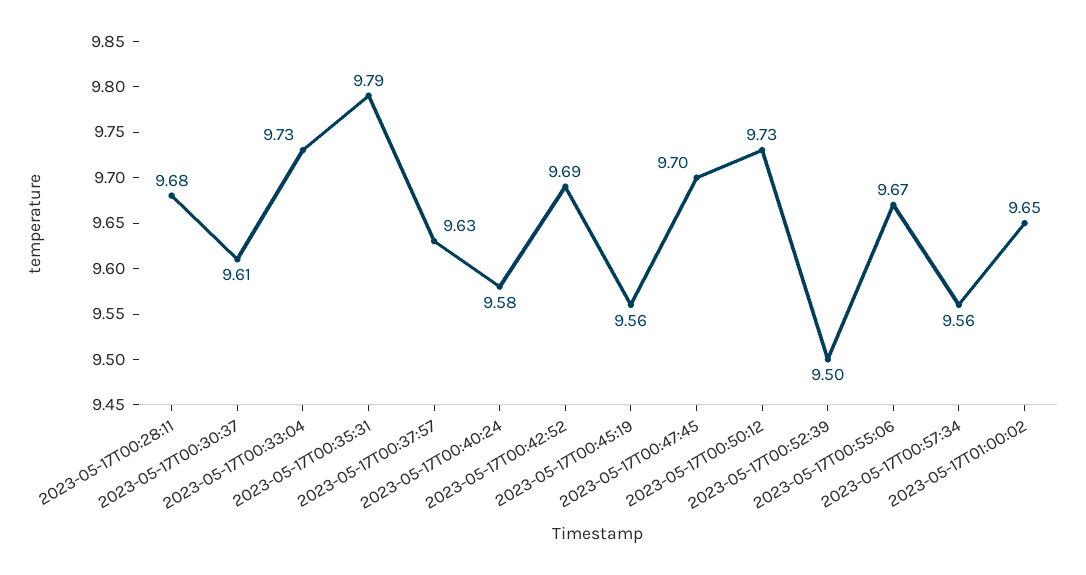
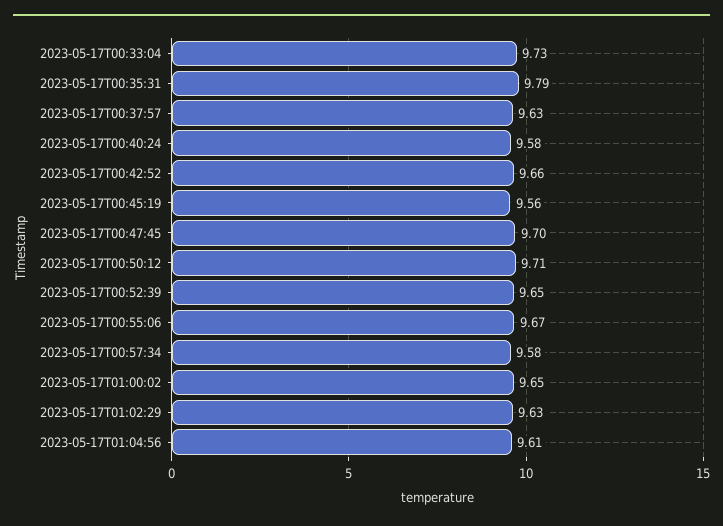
2023-05-17T00:28:11: 9.68 -> none
2023-05-17T00:30:37: 9.61 -> none
2023-05-17T00:42:52: 9.69 -> 9.66
2023-05-17T00:50:12: 9.73 -> 9.71
2023-05-17T00:52:39: 9.5 -> 9.65
2023-05-17T00:57:34: 9.56 -> 9.58
2023-05-17T01:02:29: none -> 9.63
2023-05-17T01:04:56: none -> 9.61

